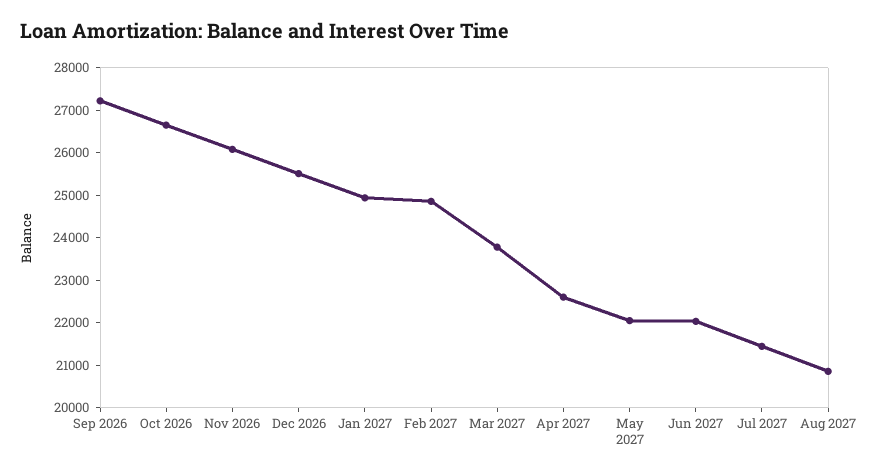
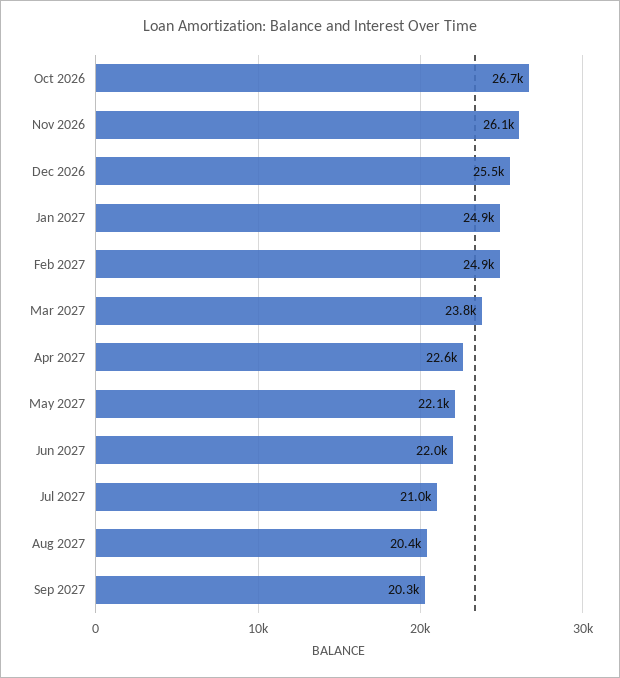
Sep 2026: 27200 -> none
Jul 2027: 21400 -> 21000
Aug 2027: 20800 -> 20400
Sep 2027: none -> 20300

